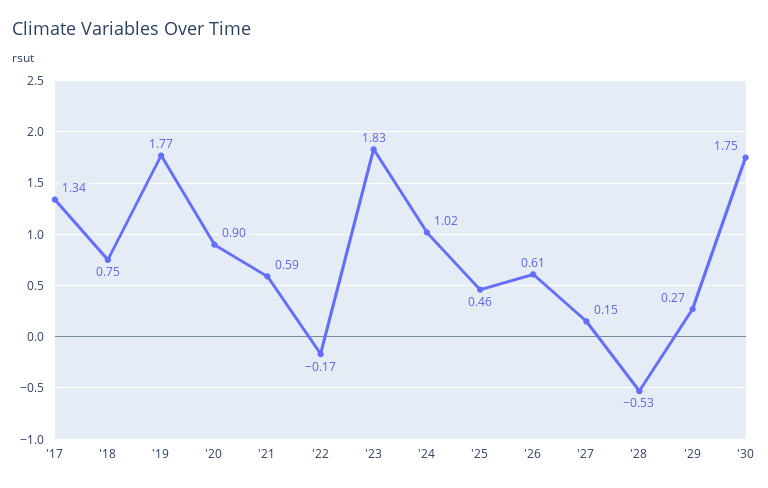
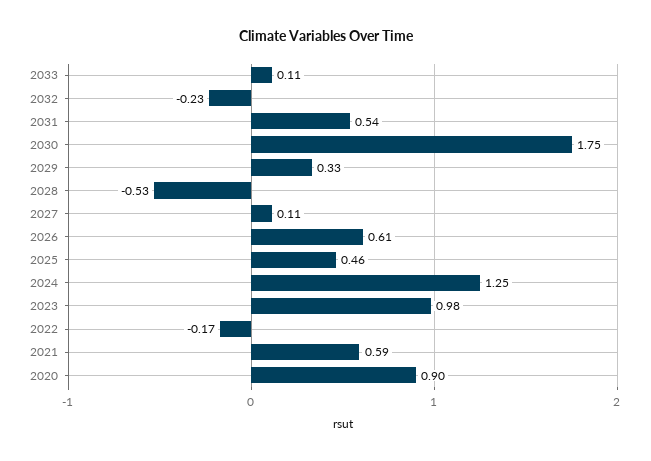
'17: 1.34 -> none
'18: 0.75 -> none
'19: 1.77 -> none
'23: 1.83 -> 0.98
'24: 1.02 -> 1.25
'27: 0.15 -> 0.11
'29: 0.27 -> 0.33
2033: none -> 0.11
2032: none -> -0.23
2031: none -> 0.54

